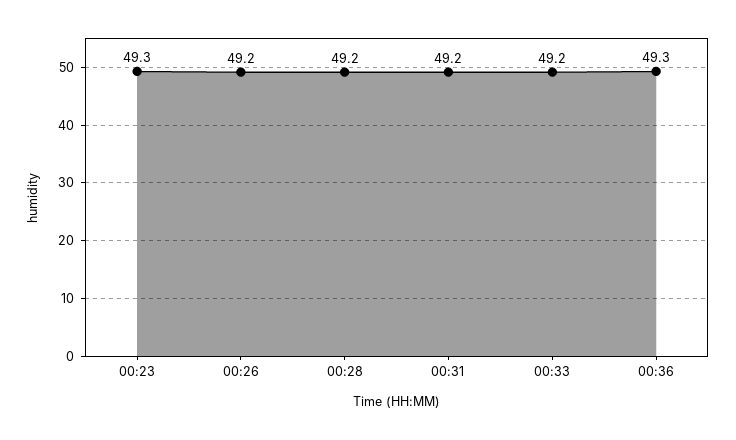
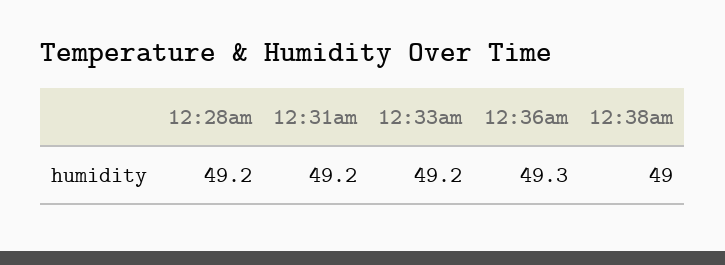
00:23: 49.3 -> none
00:26: 49.2 -> none
12:38am: none -> 49

